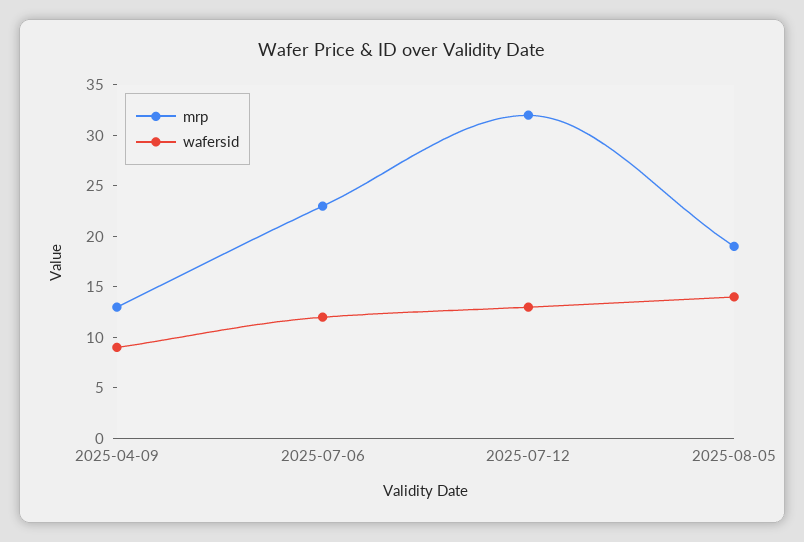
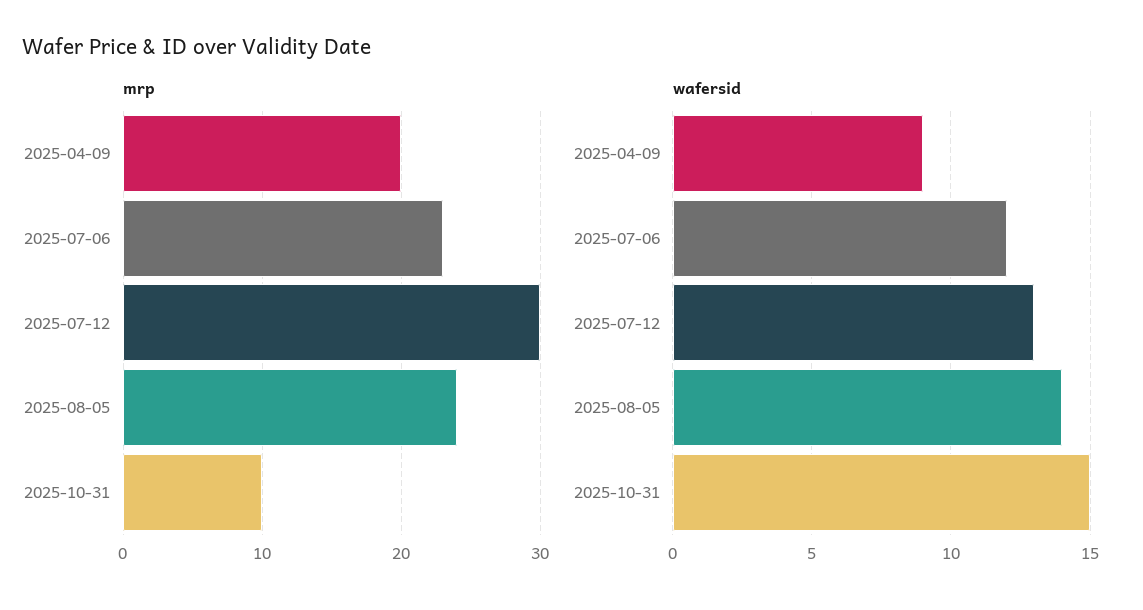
mrp, 2025-04-09: 13 -> 20
mrp, 2025-07-12: 32 -> 30
mrp, 2025-08-05: 19 -> 24
mrp, 2025-10-31: none -> 10
wafersid, 2025-10-31: none -> 15

